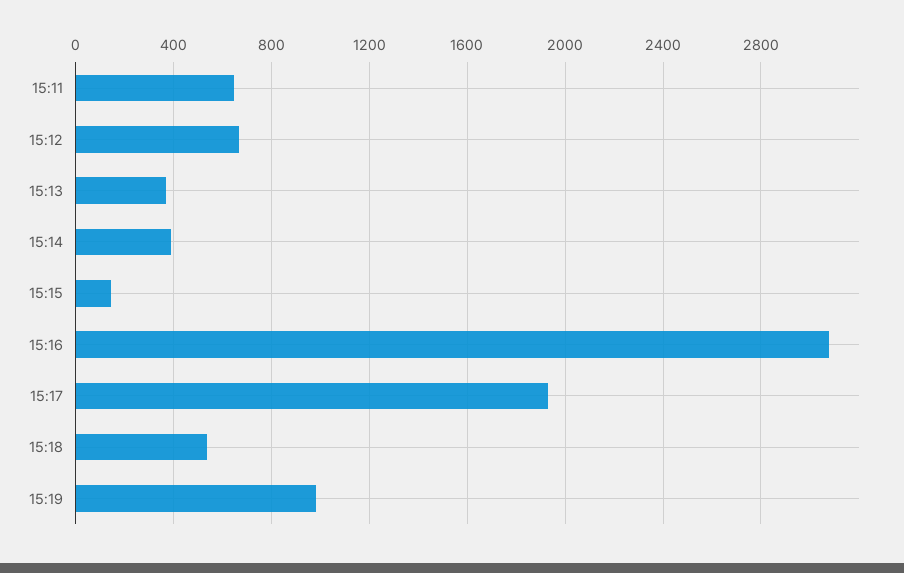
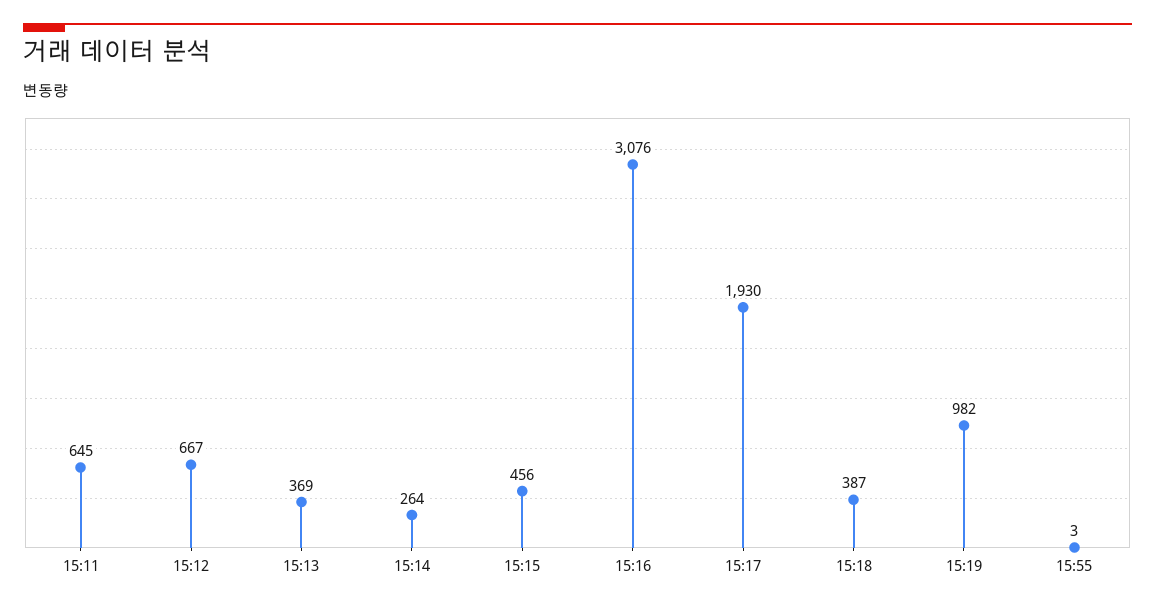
15:14: 400 -> 264
15:15: 150 -> 456
15:18: 550 -> 387
15:55: none -> 3

